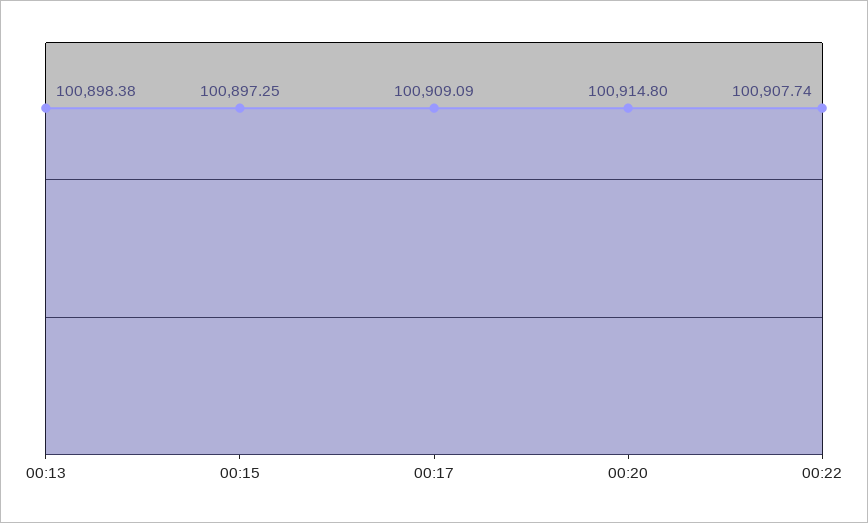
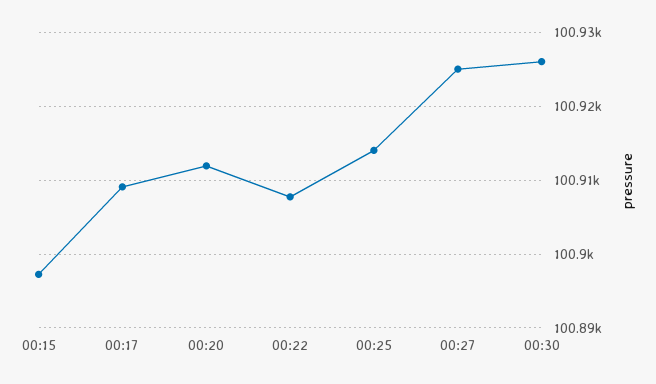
00:13: 100898.38 -> none
00:20: 100914.8 -> 100912
00:25: none -> 100914
00:27: none -> 100925
00:30: none -> 100926

